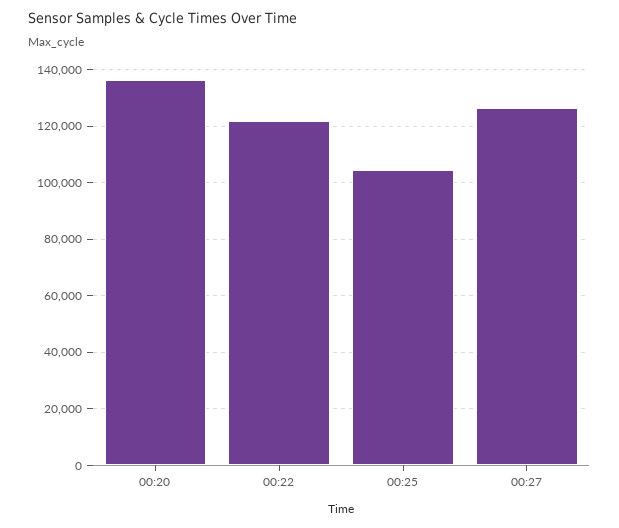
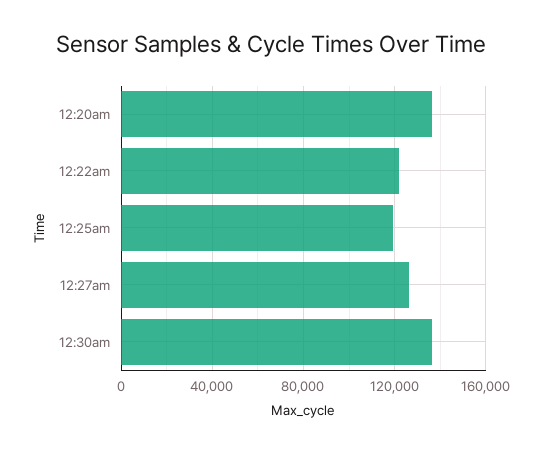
00:25: 105000 -> 120000
12:30am: none -> 135000

